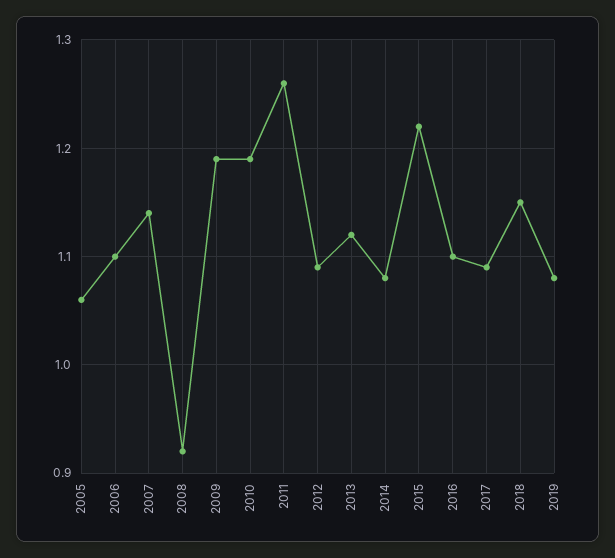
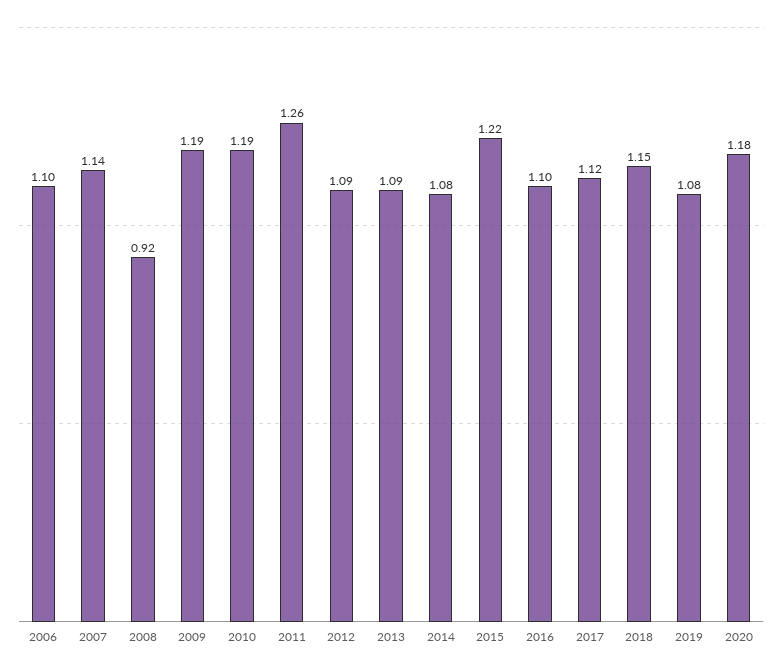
2005: 1.06 -> none
2013: 1.12 -> 1.09
2017: 1.09 -> 1.12
2020: none -> 1.18

